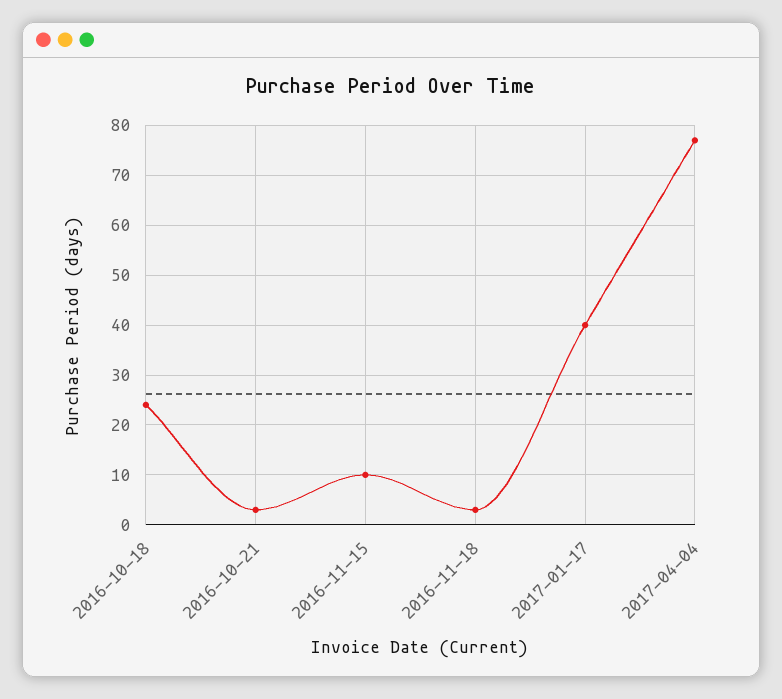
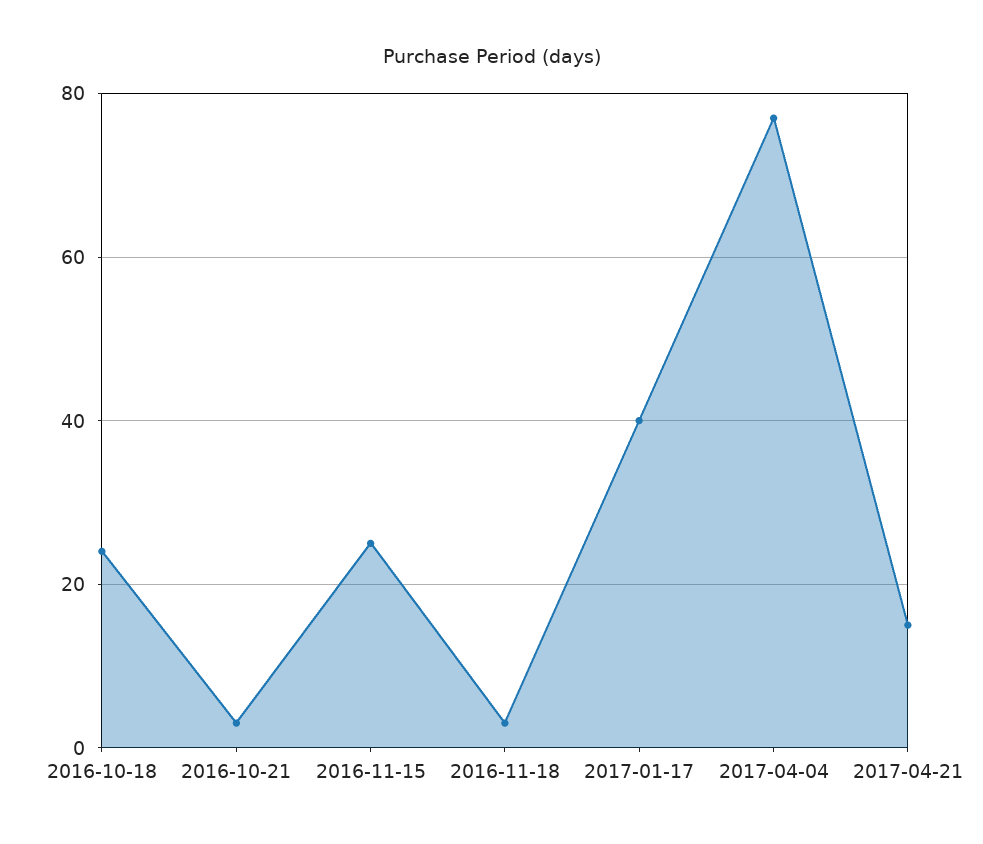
2016-11-15: 10 -> 25
2017-04-21: none -> 15

